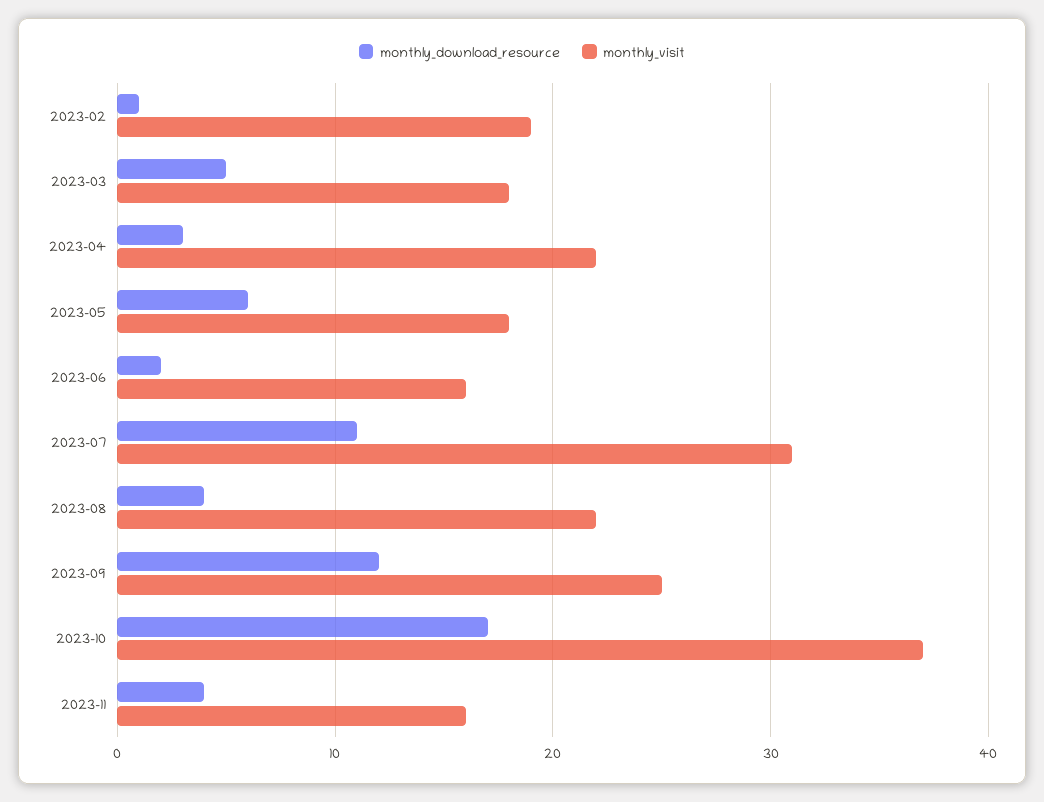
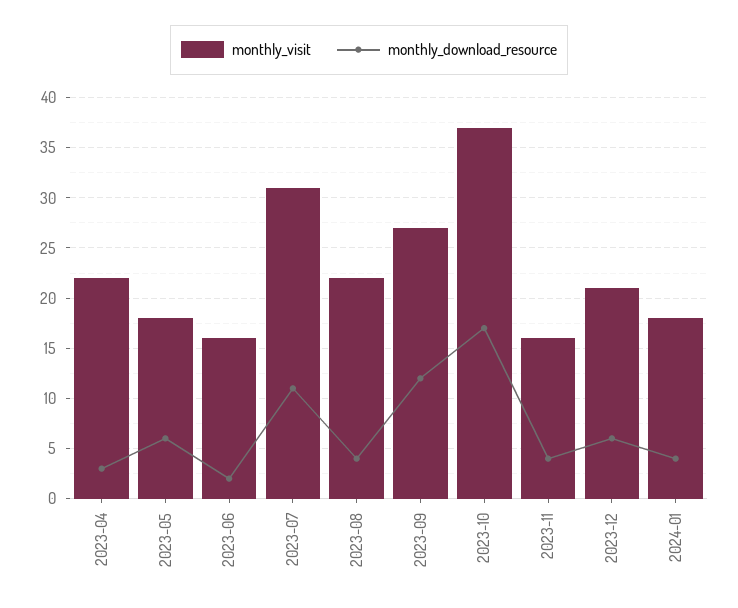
monthly_download_resource, 2023-02: 1 -> none
monthly_visit, 2023-02: 19 -> none
monthly_download_resource, 2023-03: 5 -> none
monthly_visit, 2023-03: 18 -> none
monthly_visit, 2023-09: 25 -> 27
monthly_visit, 2023-12: none -> 21
monthly_download_resource, 2023-12: none -> 6
monthly_visit, 2024-01: none -> 18
monthly_download_resource, 2024-01: none -> 4

